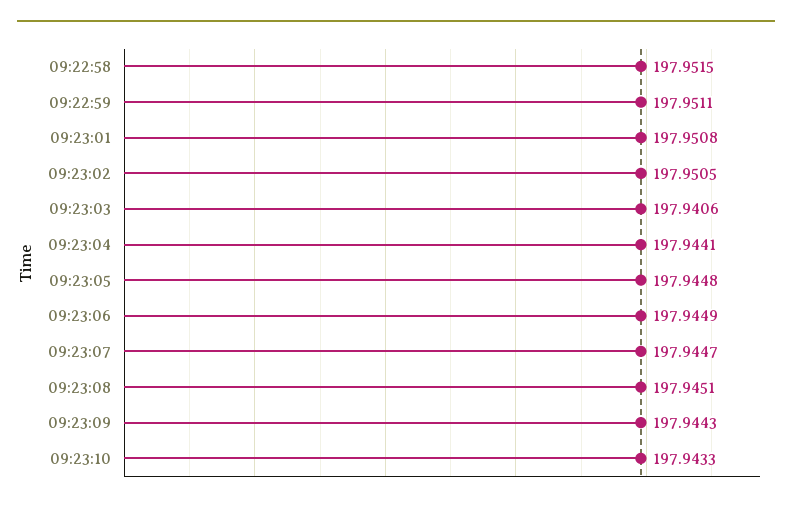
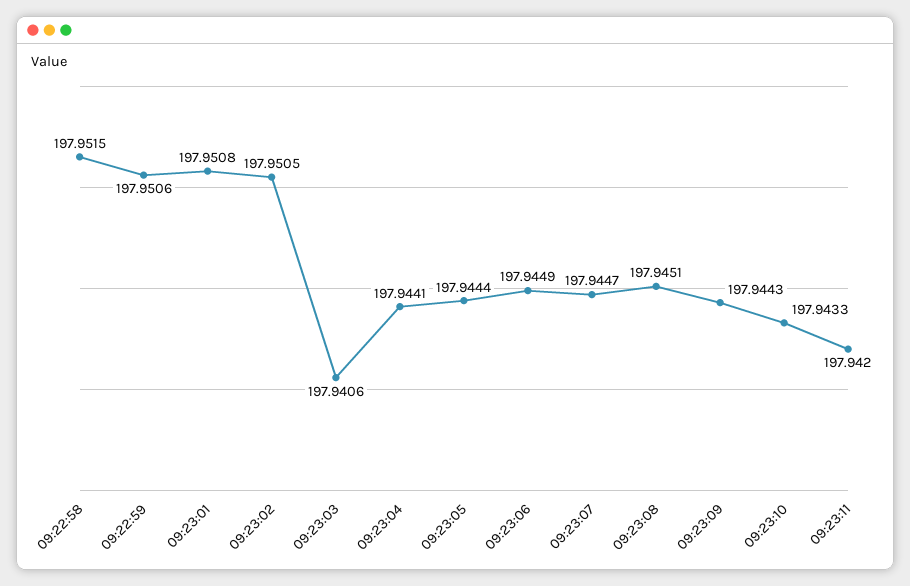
09:22:59: 197.9511 -> 197.9506
09:23:05: 197.9448 -> 197.9444
09:23:11: none -> 197.942

